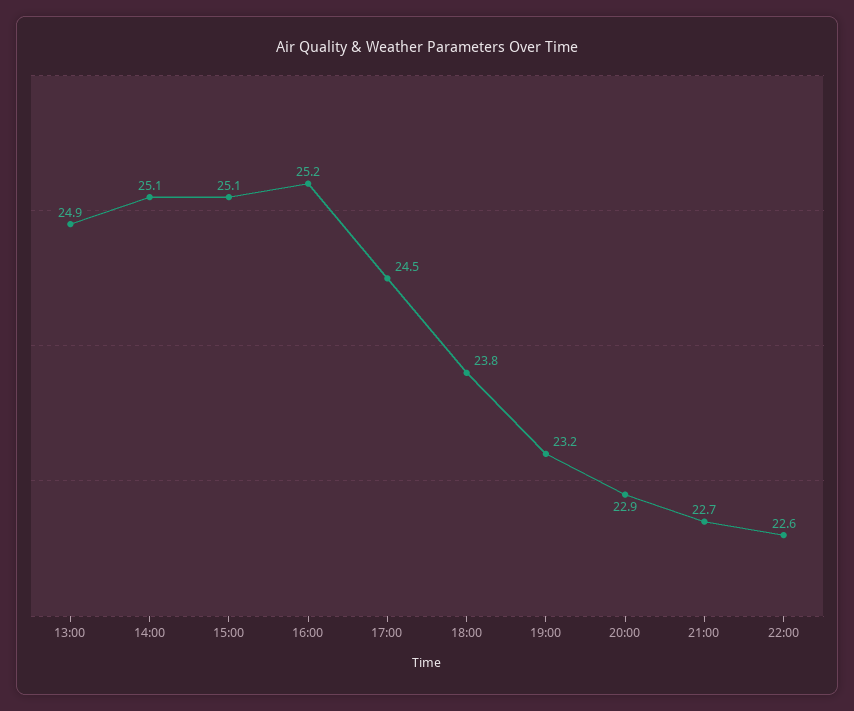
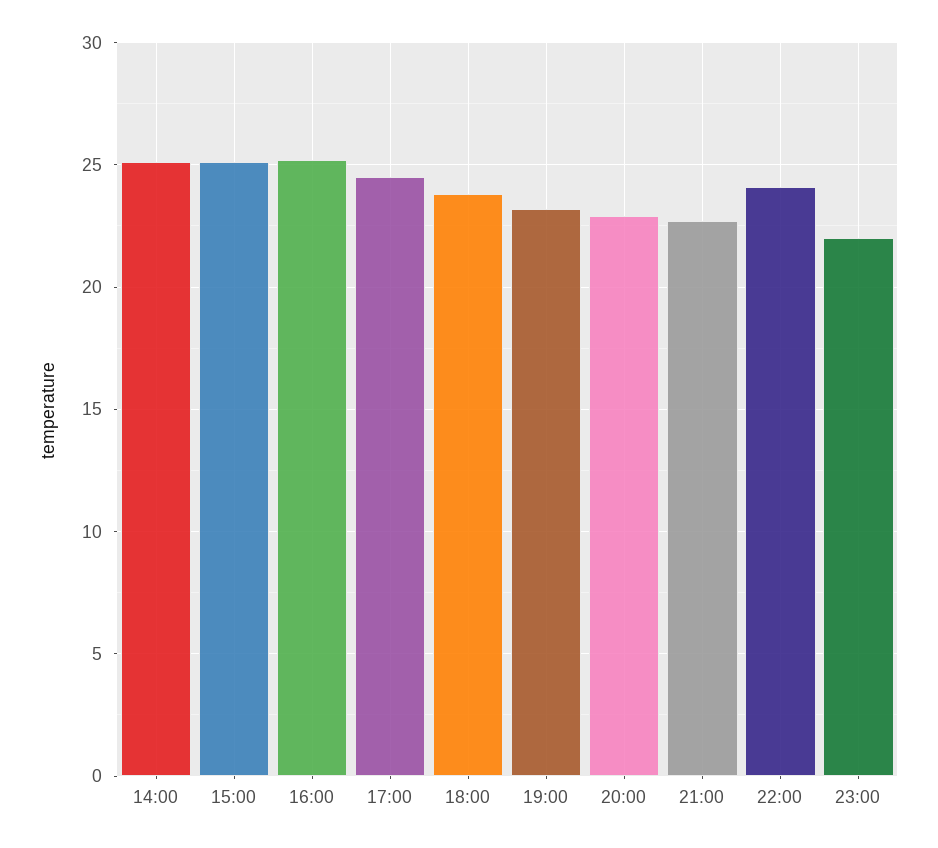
13:00: 24.9 -> none
22:00: 22.6 -> 24
23:00: none -> 22

